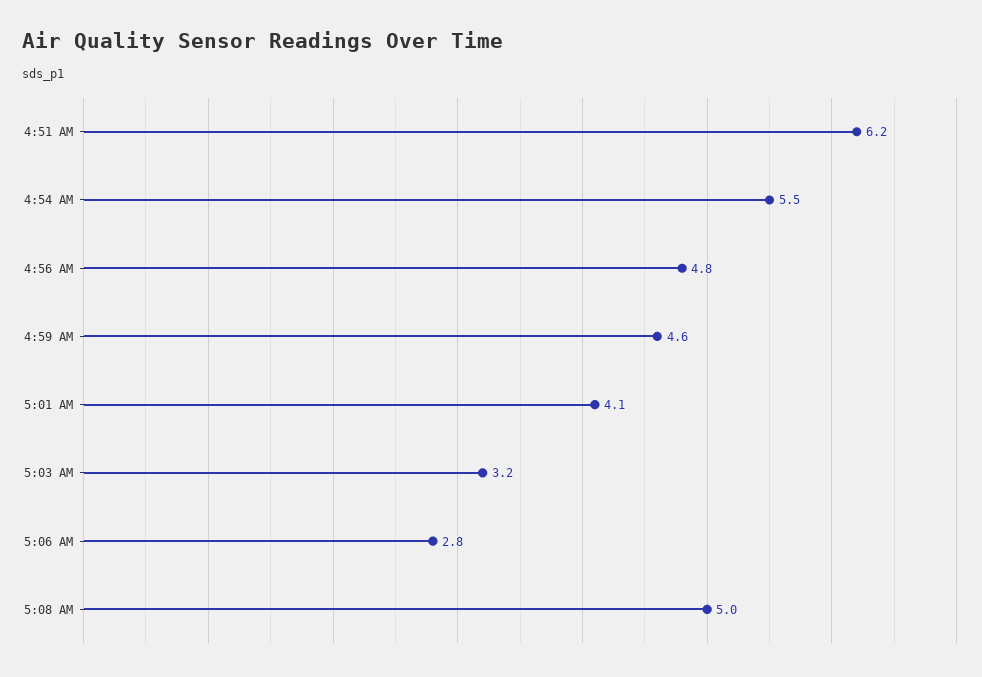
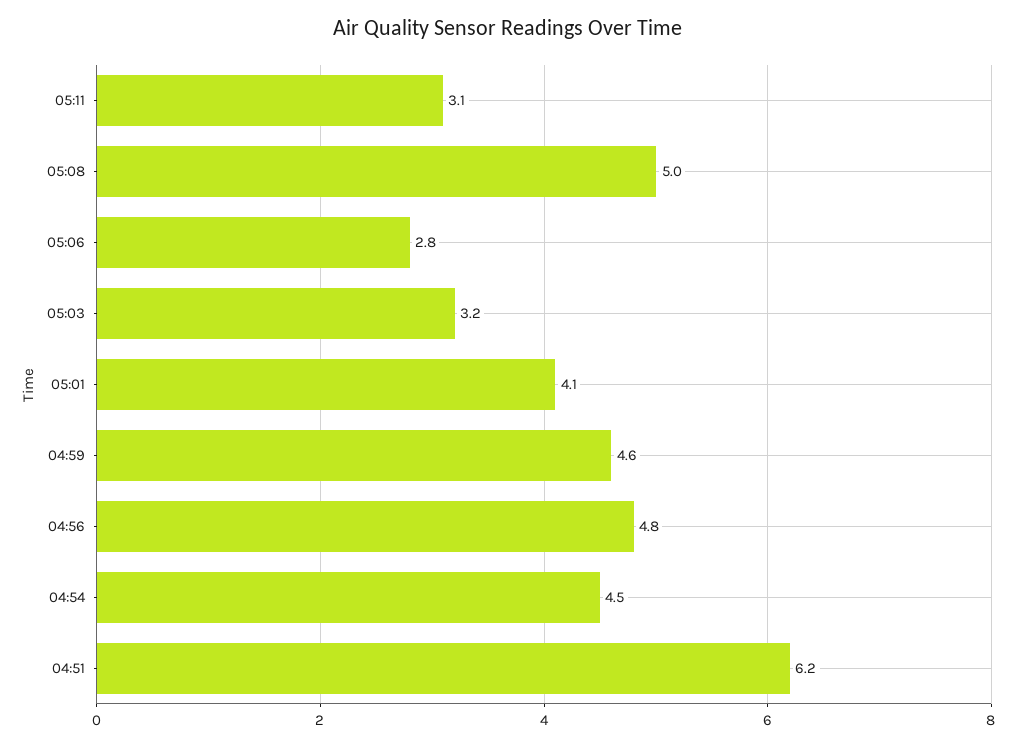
4:54 AM: 5.5 -> 4.5
05:11: none -> 3.1

